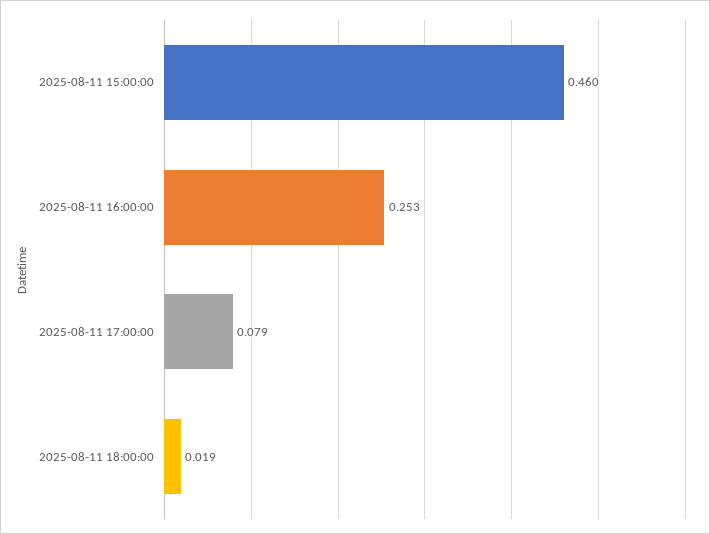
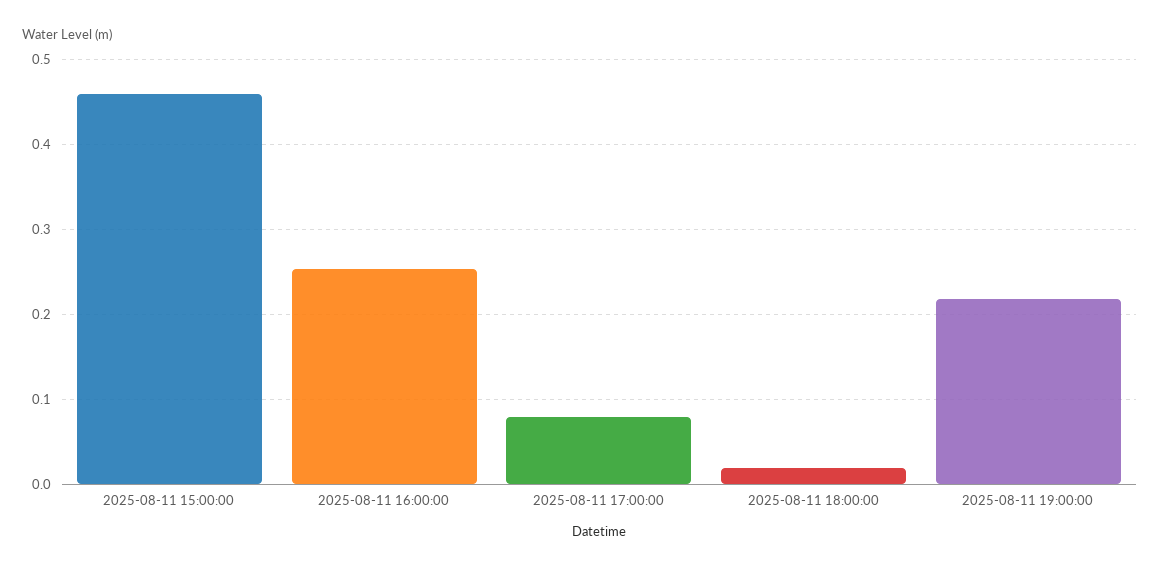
2025-08-11 19:00:00: none -> 0.22

